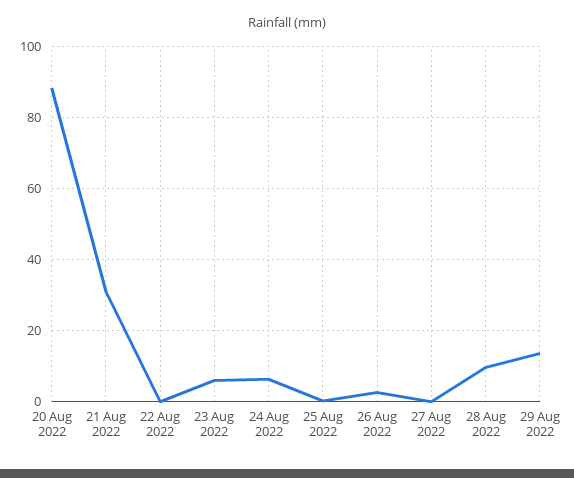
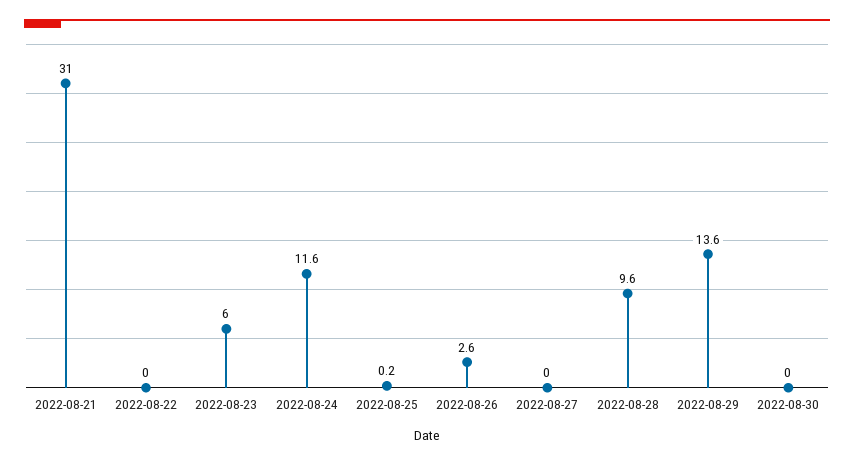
20 Aug 2022: 88 -> none
24 Aug 2022: 6 -> 11.6
2022-08-30: none -> 0

